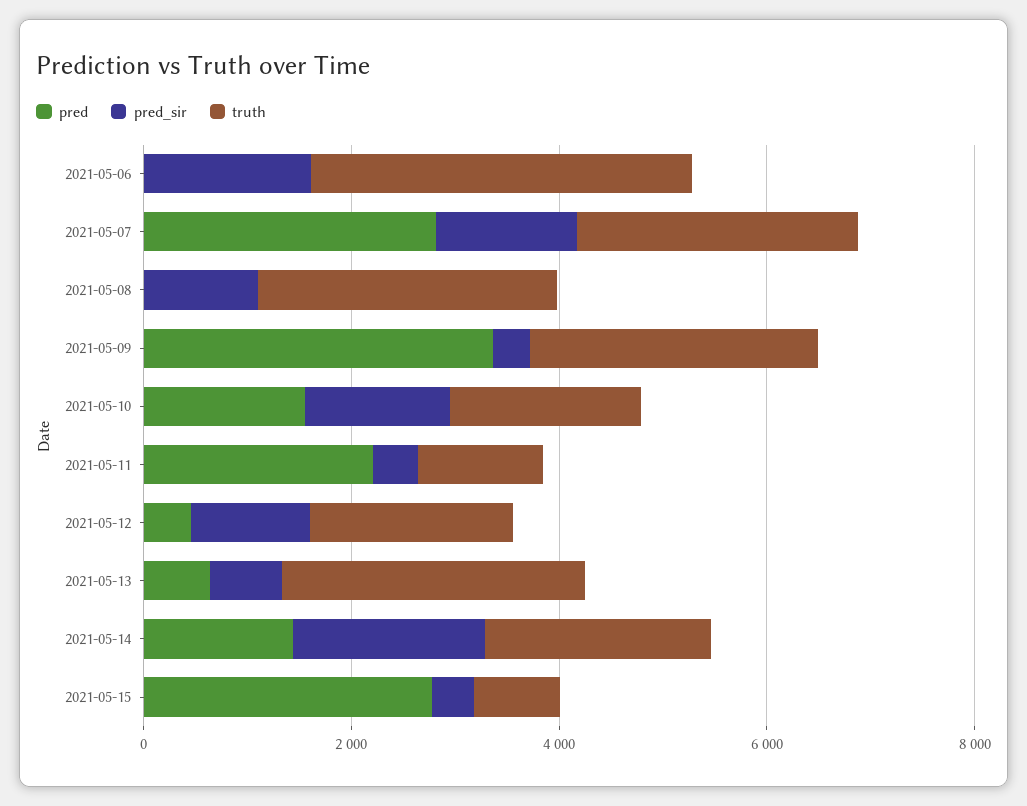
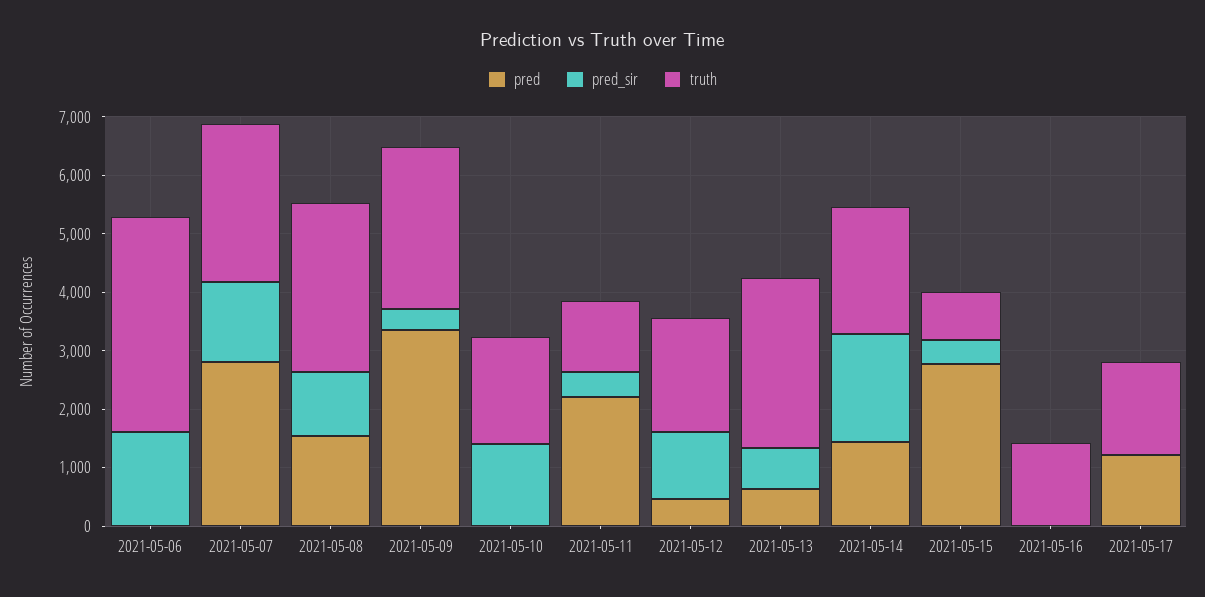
pred, 2021-05-08: 0 -> 1600
pred, 2021-05-10: 1500 -> 0
pred, 2021-05-16: none -> 0
pred_sir, 2021-05-16: none -> 0
truth, 2021-05-16: none -> 1400
pred, 2021-05-17: none -> 1200
pred_sir, 2021-05-17: none -> 0
truth, 2021-05-17: none -> 1600

